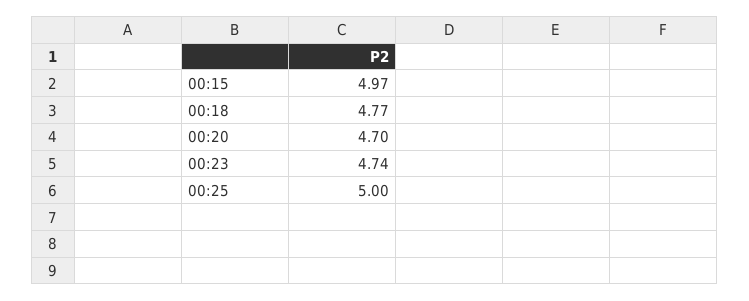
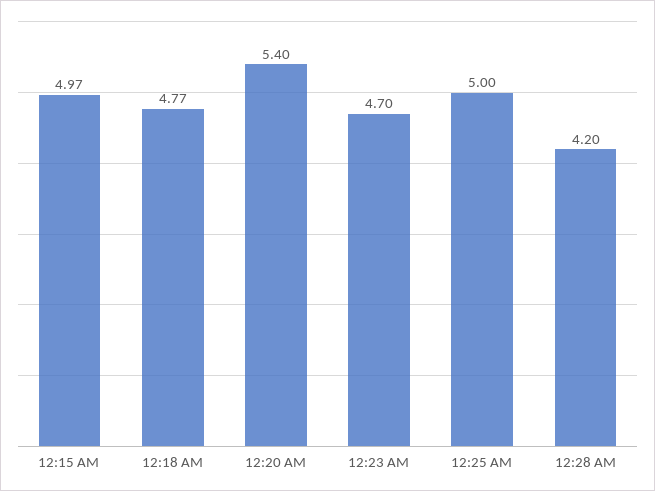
00:20: 4.7 -> 5.4
00:23: 4.74 -> 4.7
12:28 AM: none -> 4.2

